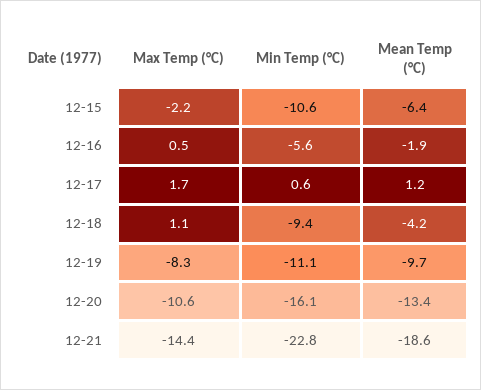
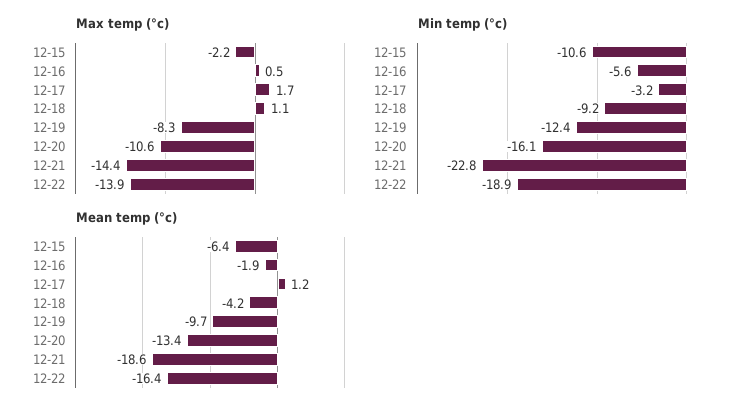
Min Temp (°C), 12-17: 0.6 -> -3.2
Min Temp (°C), 12-18: -9.4 -> -9.2
Min Temp (°C), 12-19: -11.1 -> -12.4
Max Temp (°C), 12-22: none -> -13.9
Min Temp (°C), 12-22: none -> -18.9
Mean Temp (°C), 12-22: none -> -16.4

